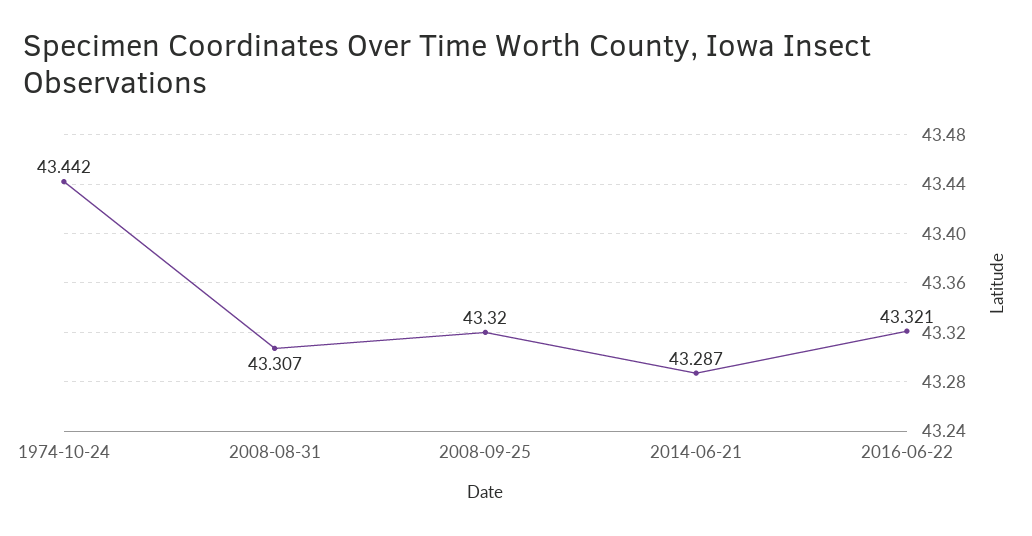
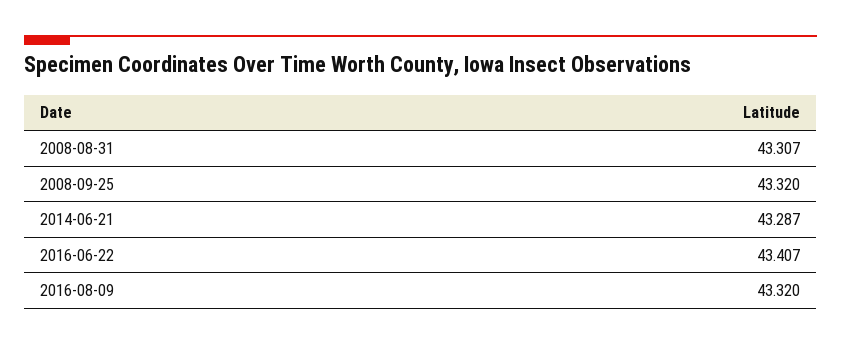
1974-10-24: 43.442 -> none
2016-06-22: 43.321 -> 43.407
2016-08-09: none -> 43.32

